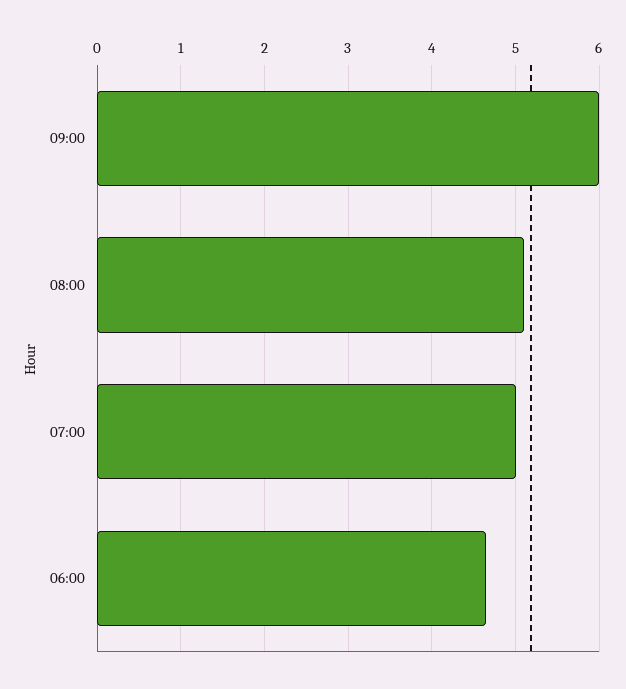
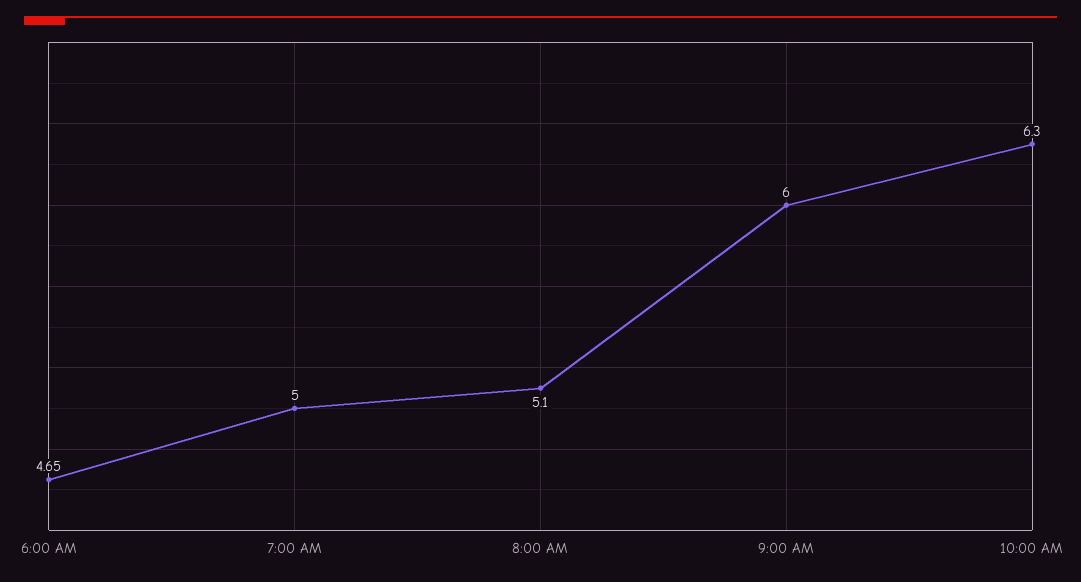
10:00 AM: none -> 6.3

